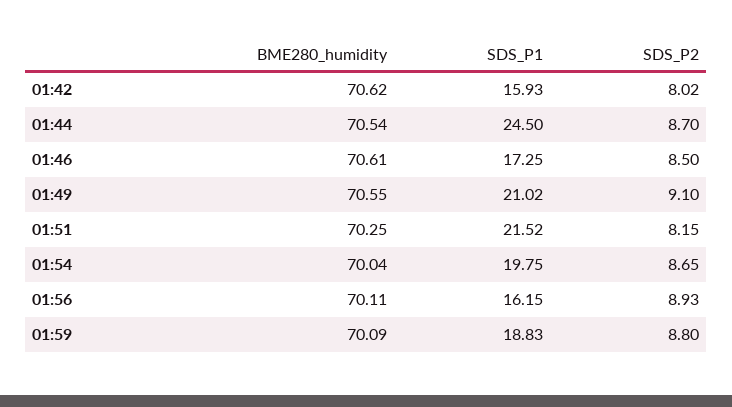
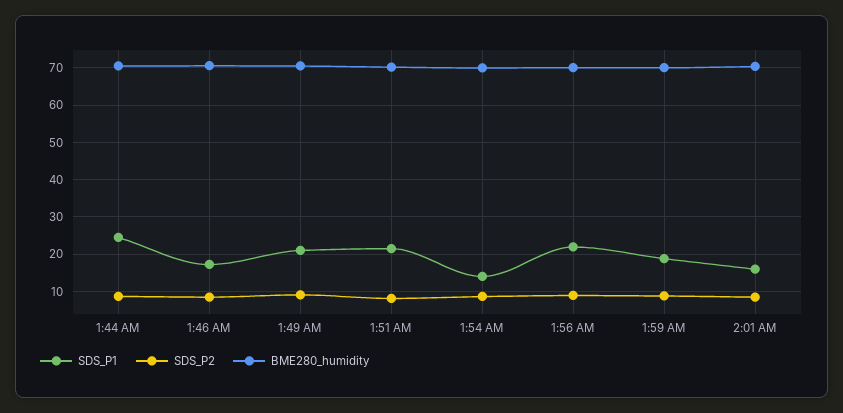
BME280_humidity, 01:42: 70.62 -> none
SDS_P1, 01:42: 15.93 -> none
SDS_P2, 01:42: 8.02 -> none
SDS_P1, 01:54: 19.75 -> 14
SDS_P1, 01:56: 16.15 -> 22
SDS_P1, 2:01 AM: none -> 16
SDS_P2, 2:01 AM: none -> 8
BME280_humidity, 2:01 AM: none -> 70

